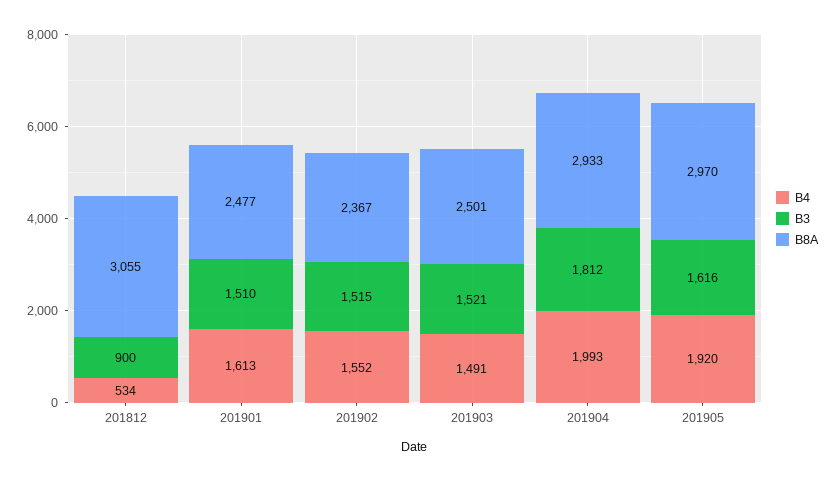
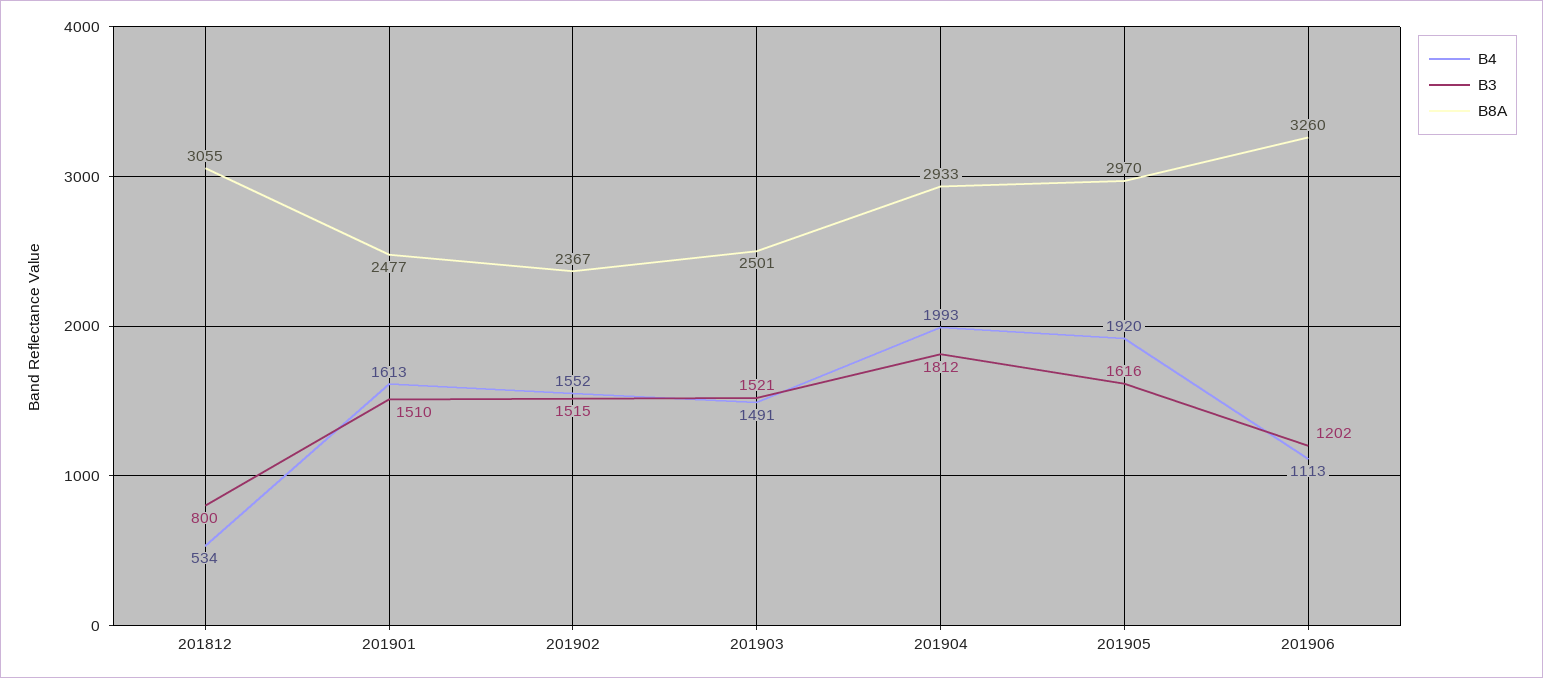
B3, 201812: 900 -> 800
B4, 201906: none -> 1113
B3, 201906: none -> 1202
B8A, 201906: none -> 3260

